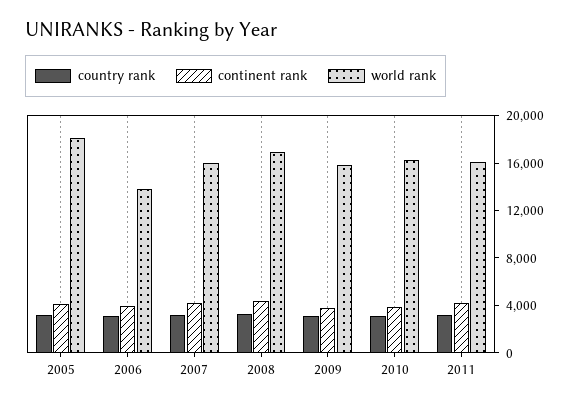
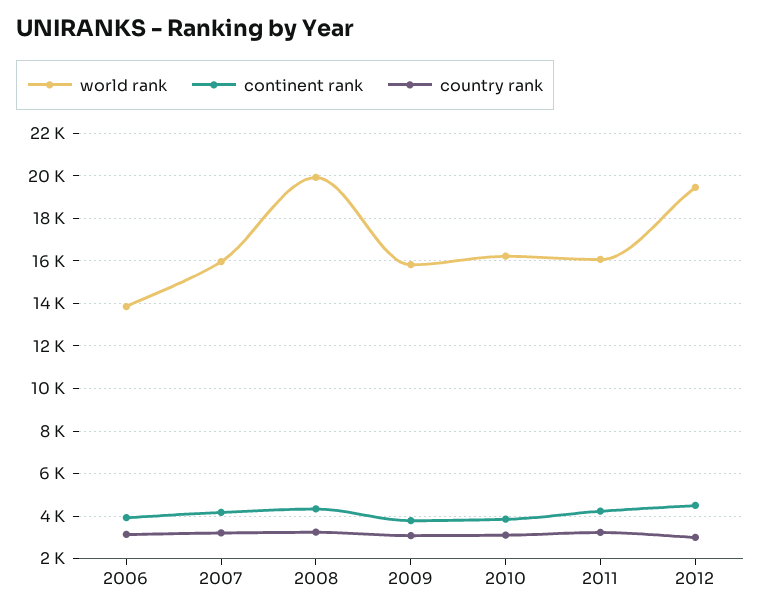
country rank, 2005: 3000 -> none
continent rank, 2005: 4000 -> none
world rank, 2005: 18000 -> none
world rank, 2008: 17000 -> 20000
world rank, 2012: none -> 19500
continent rank, 2012: none -> 4500
country rank, 2012: none -> 3000

